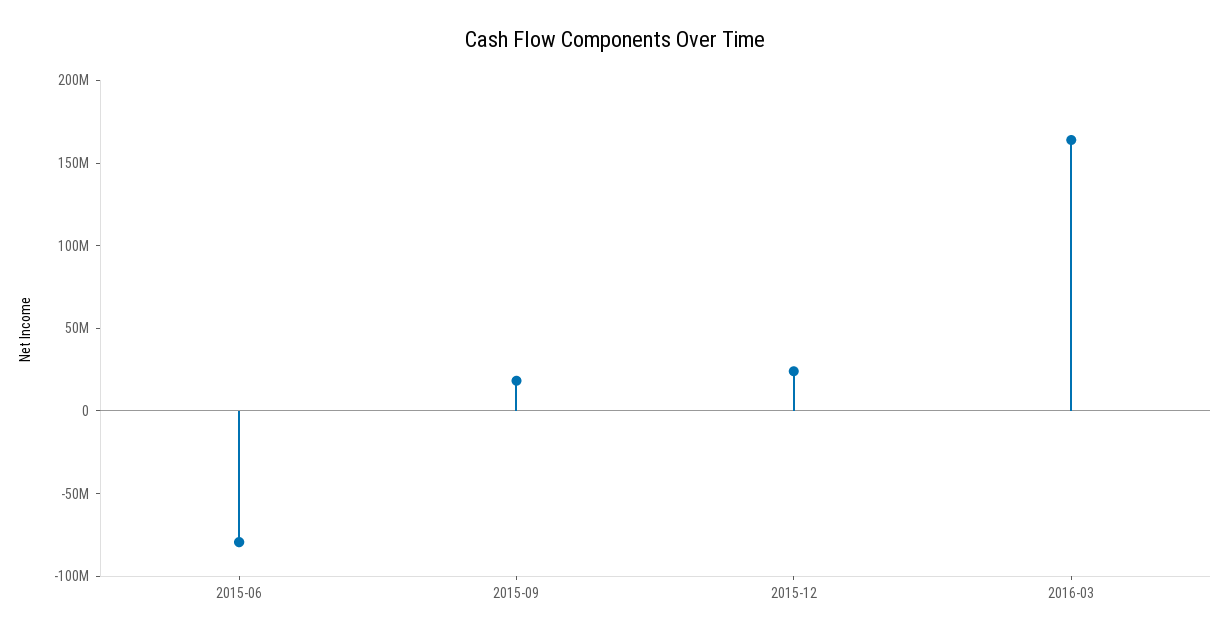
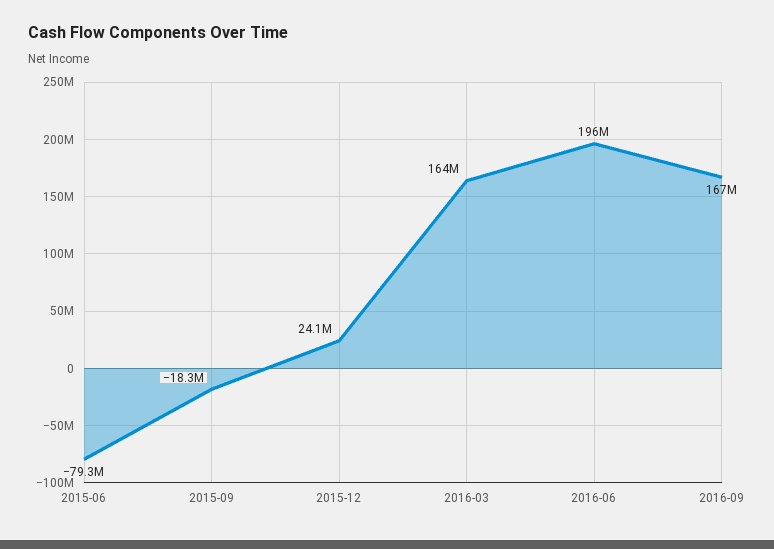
2015-09: 20000000 -> -18300000
2016-06: none -> 196000000
2016-09: none -> 167000000

